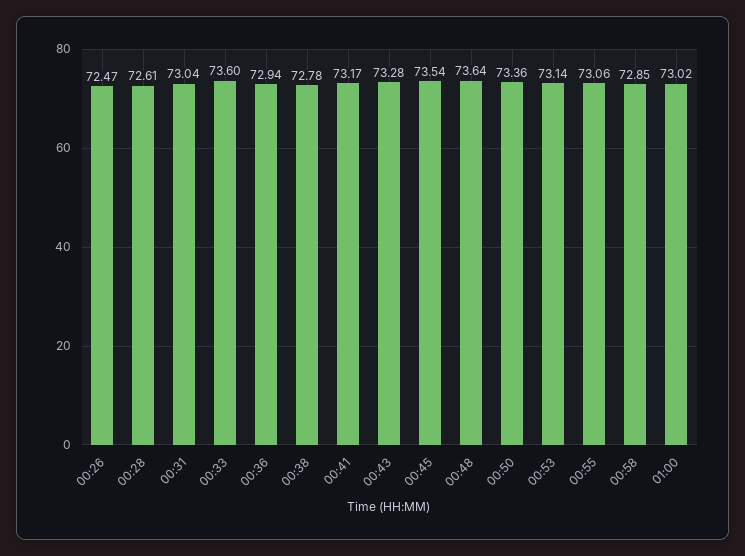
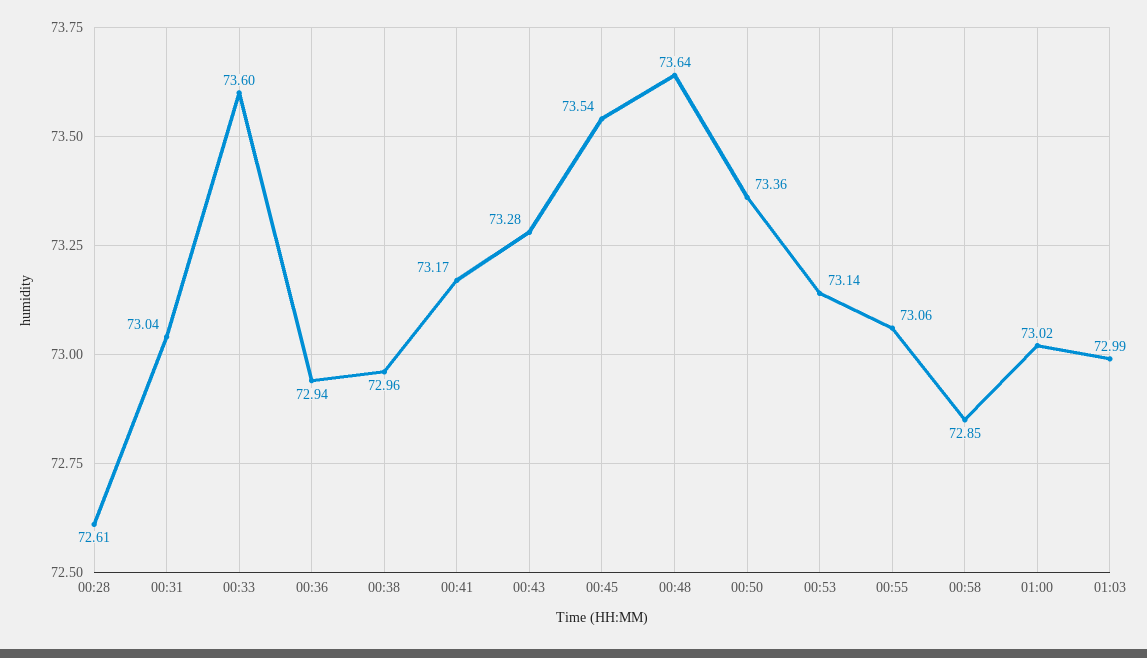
00:26: 72.47 -> none
00:38: 72.78 -> 72.96
01:03: none -> 72.99

